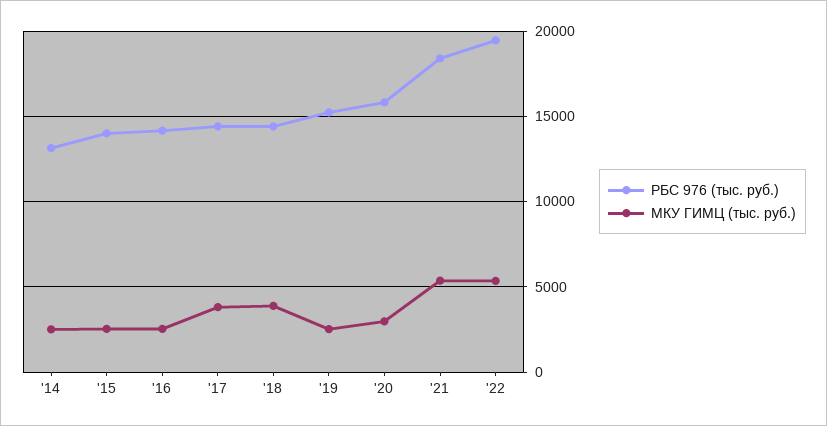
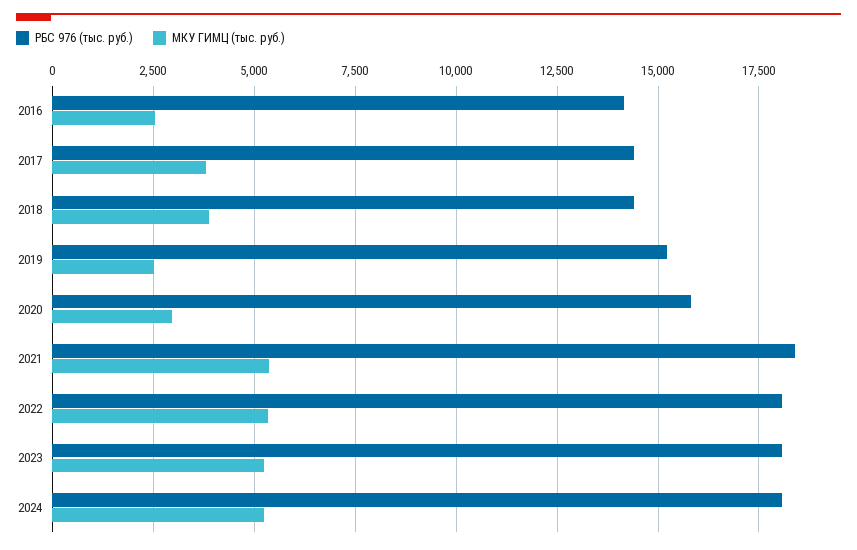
РБС 976 (тыс. руб.), '14: 13000 -> none
МКУ ГИМЦ (тыс. руб.), '14: 2500 -> none
РБС 976 (тыс. руб.), '15: 14000 -> none
МКУ ГИМЦ (тыс. руб.), '15: 2500 -> none
РБС 976 (тыс. руб.), '22: 19500 -> 18000
РБС 976 (тыс. руб.), 2023: none -> 18000
МКУ ГИМЦ (тыс. руб.), 2023: none -> 5250
РБС 976 (тыс. руб.), 2024: none -> 18000
МКУ ГИМЦ (тыс. руб.), 2024: none -> 5250

